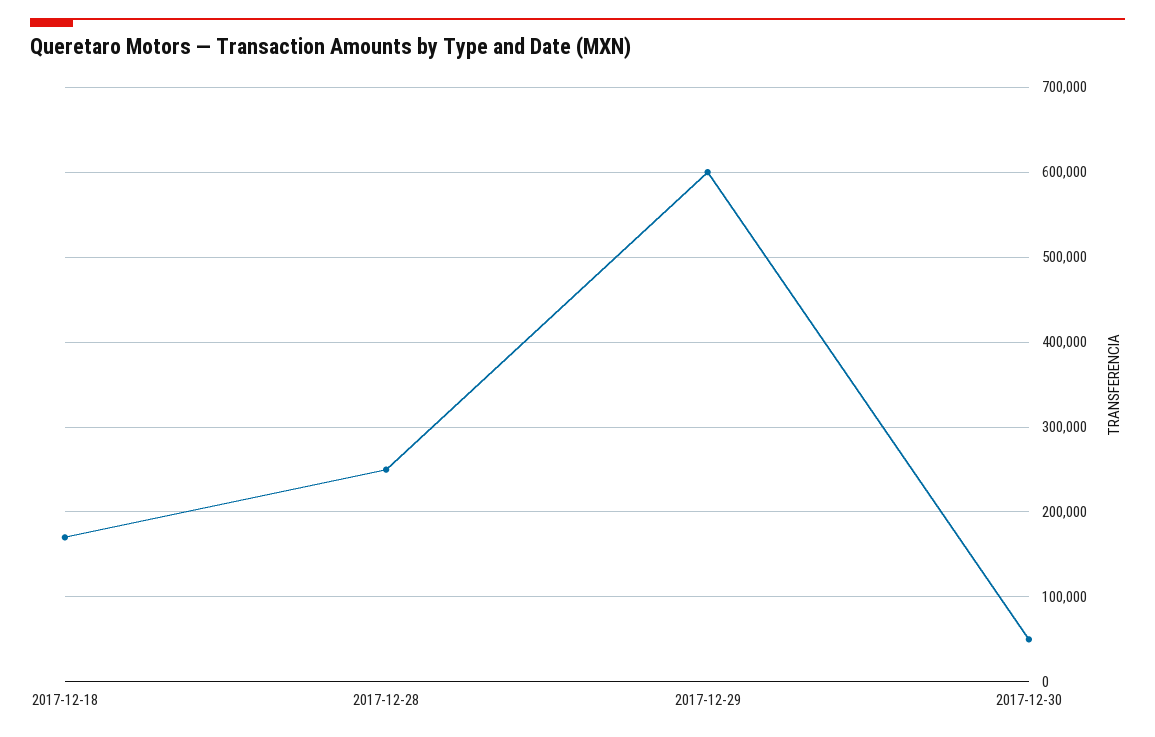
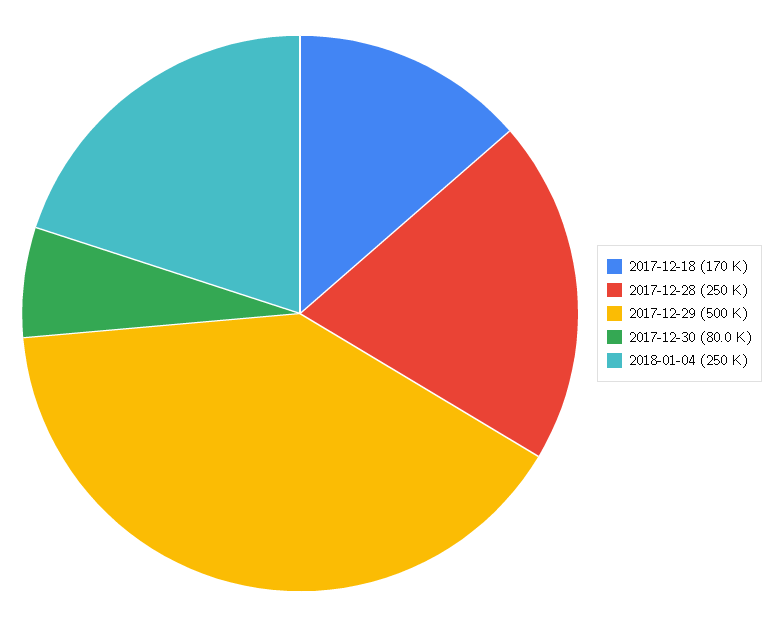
2017-12-29: 600000 -> 500000
2017-12-30: 50000 -> 80000
2018-01-04: none -> 250000

